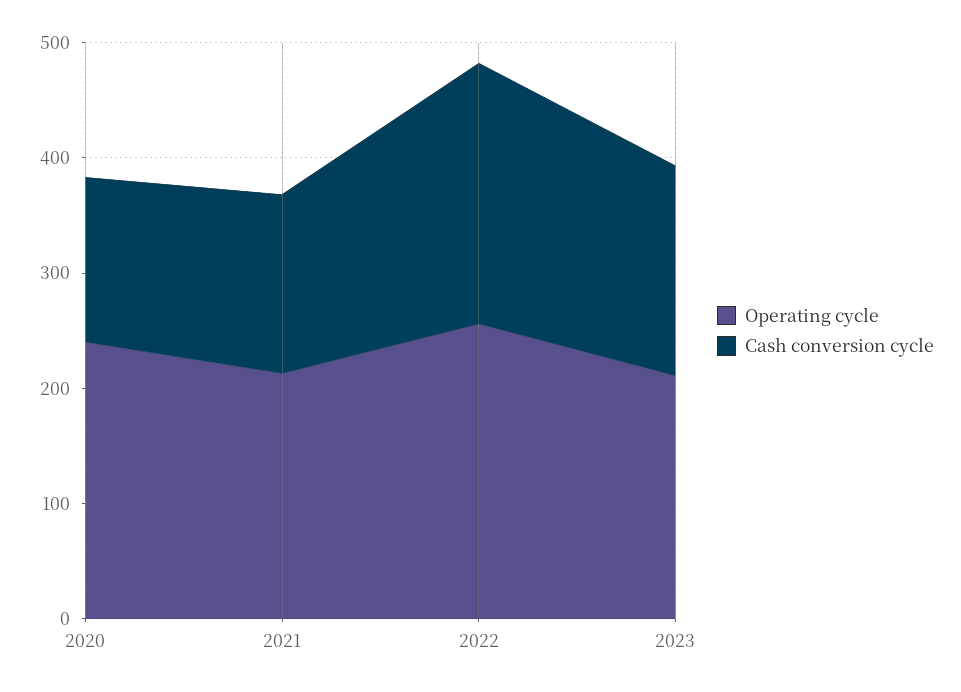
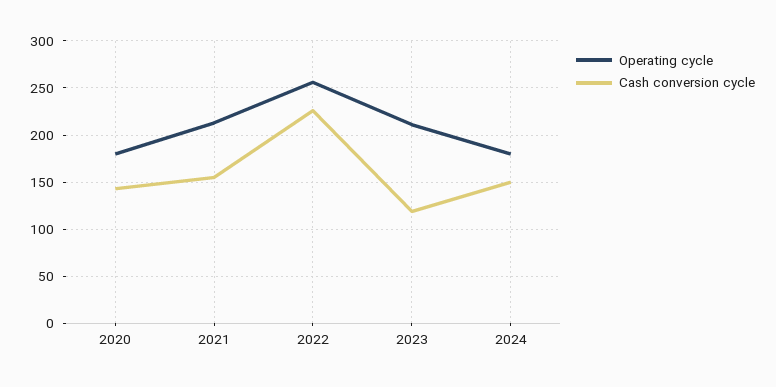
Operating cycle, 2020: 240 -> 180
Cash conversion cycle, 2023: 180 -> 120
Operating cycle, 2024: none -> 180
Cash conversion cycle, 2024: none -> 150

